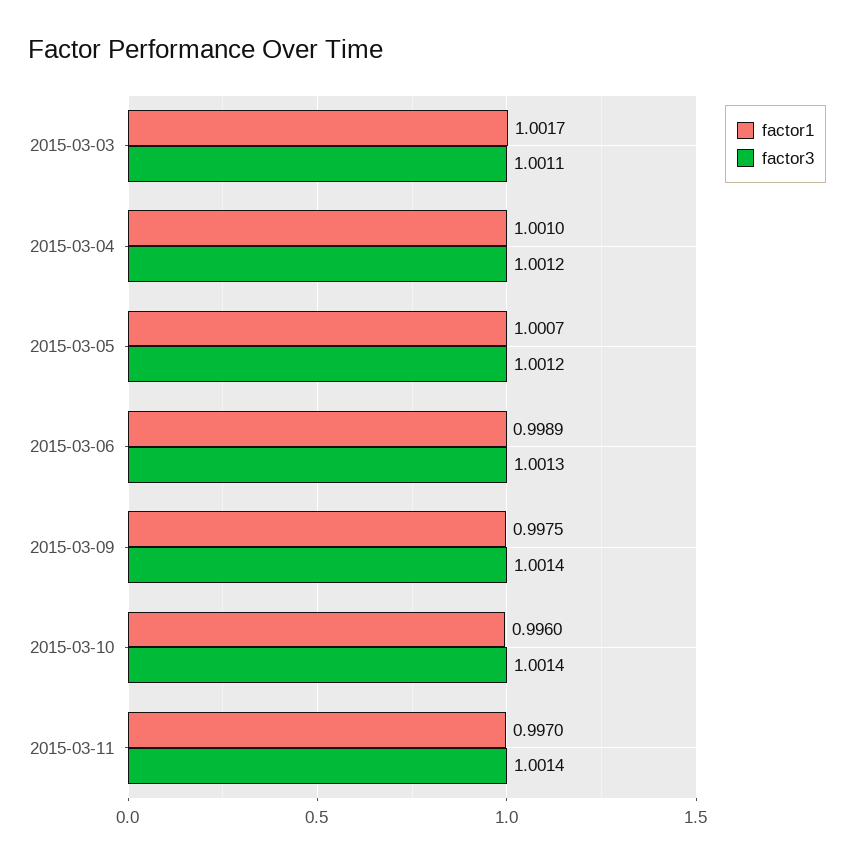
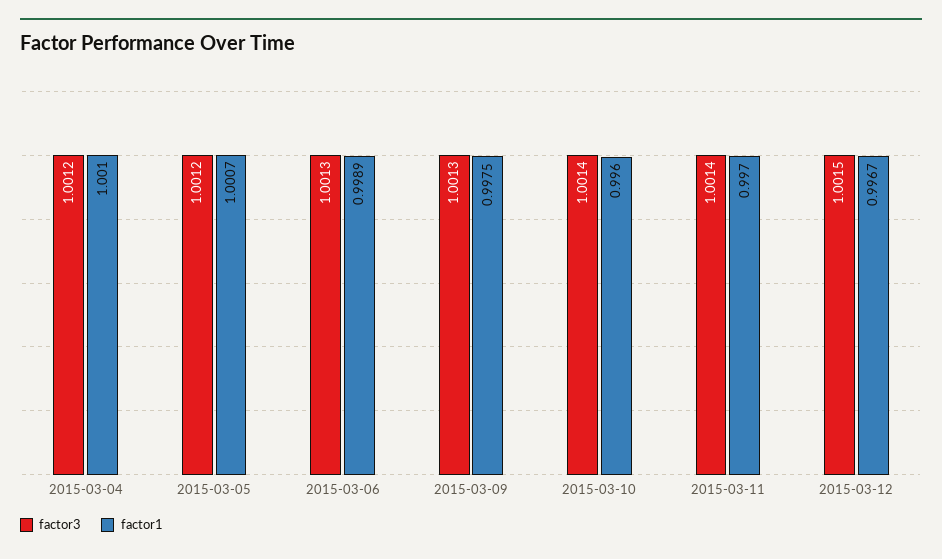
factor1, 2015-03-03: 1.0017 -> none
factor3, 2015-03-03: 1.0011 -> none
factor3, 2015-03-09: 1.0014 -> 1.0013
factor3, 2015-03-12: none -> 1.0015
factor1, 2015-03-12: none -> 0.9967

